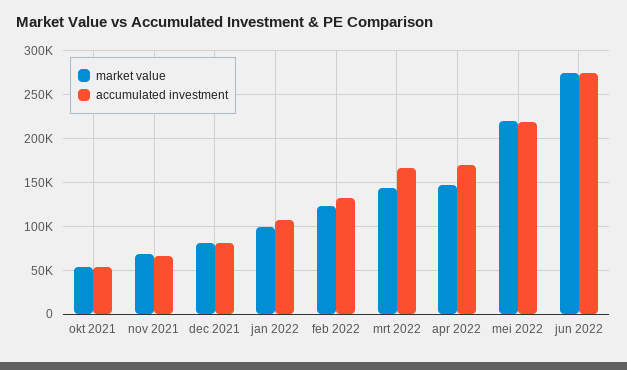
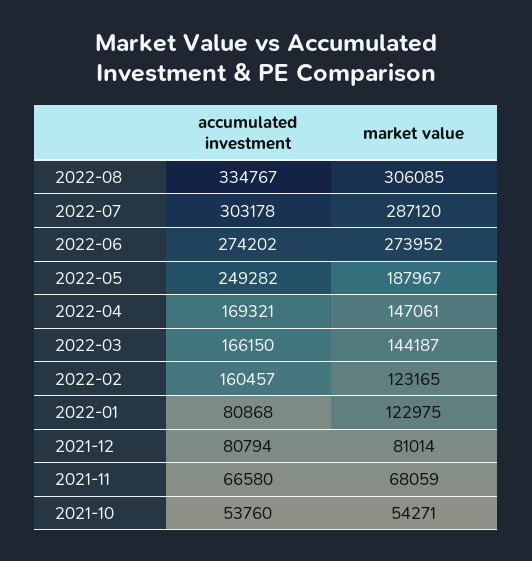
market value, jan 2022: 100000 -> 122975
accumulated investment, jan 2022: 110000 -> 80868
accumulated investment, feb 2022: 130000 -> 160457
market value, mei 2022: 220000 -> 187967
accumulated investment, mei 2022: 220000 -> 249282
accumulated investment, 2022-08: none -> 334767
market value, 2022-08: none -> 306085
accumulated investment, 2022-07: none -> 303178
market value, 2022-07: none -> 287120

